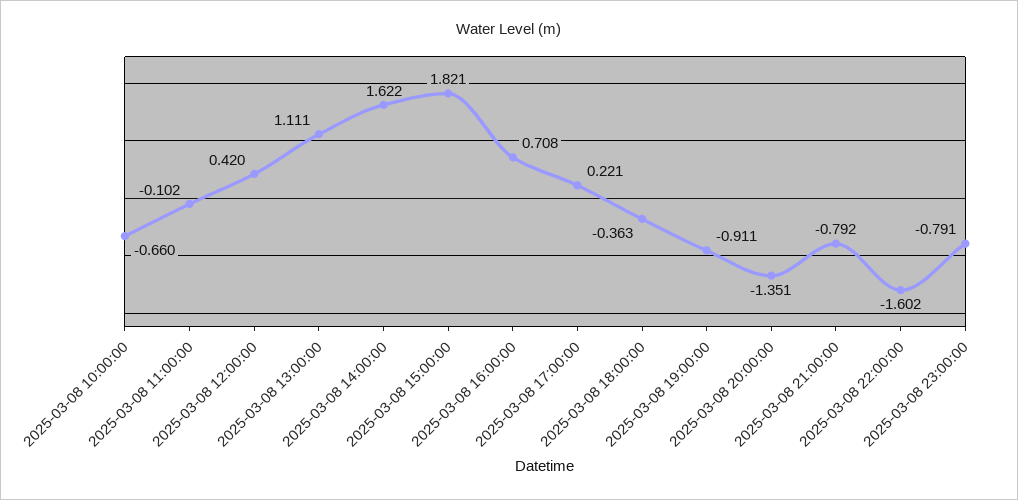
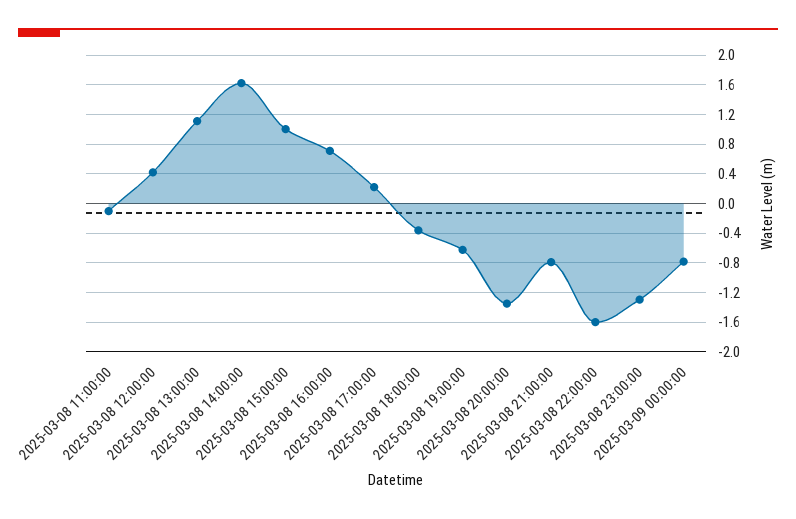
2025-03-08 10:00:00: -0.66 -> none
2025-03-08 15:00:00: 1.821 -> 1
2025-03-08 19:00:00: -0.911 -> -0.6
2025-03-08 23:00:00: -0.791 -> -1.3
2025-03-09 00:00:00: none -> -0.8

